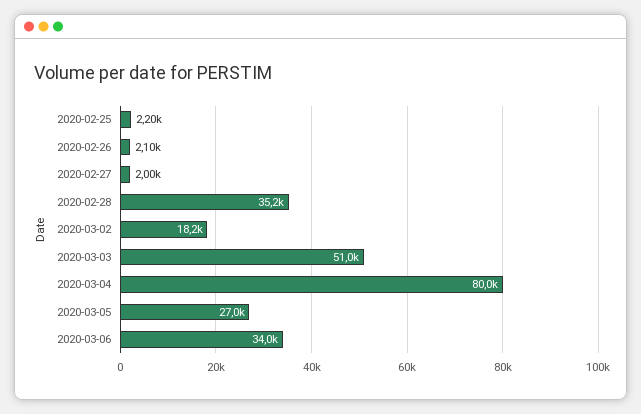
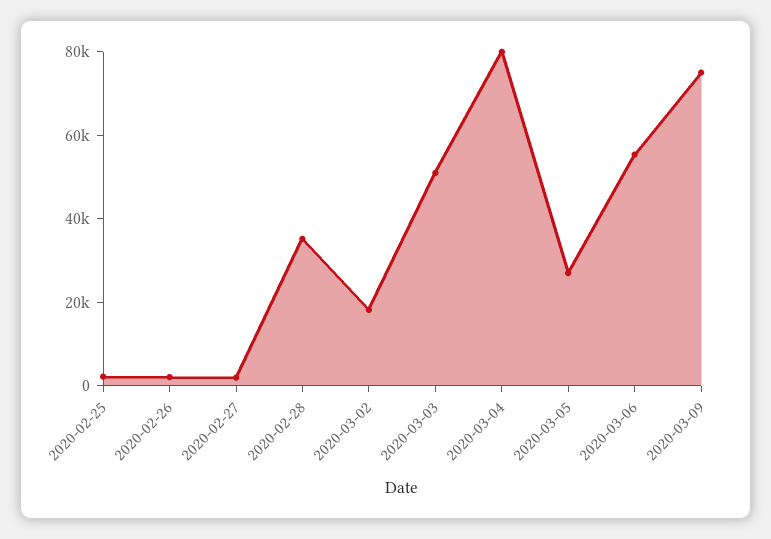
2020-03-06: 34000 -> 55000
2020-03-09: none -> 75000

